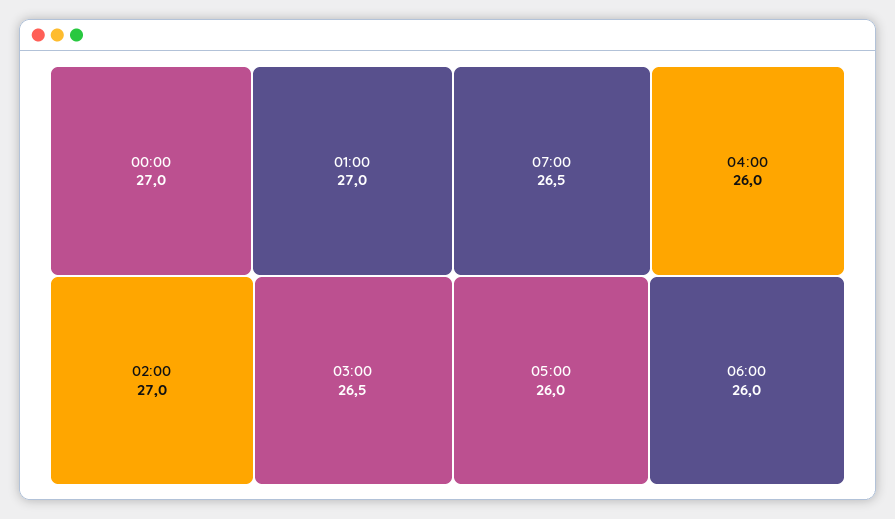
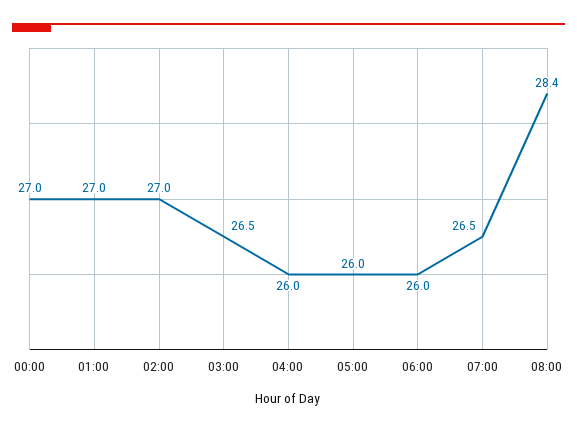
08:00: none -> 28.4

